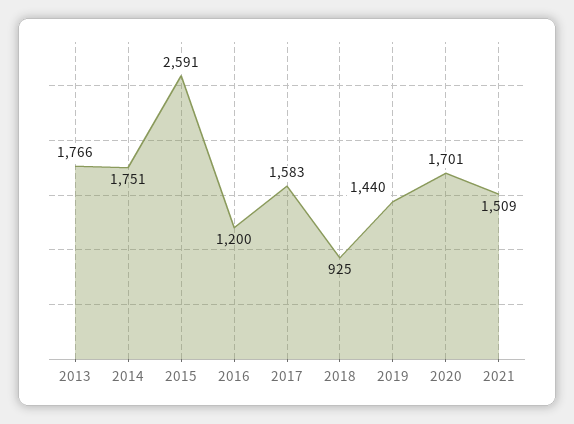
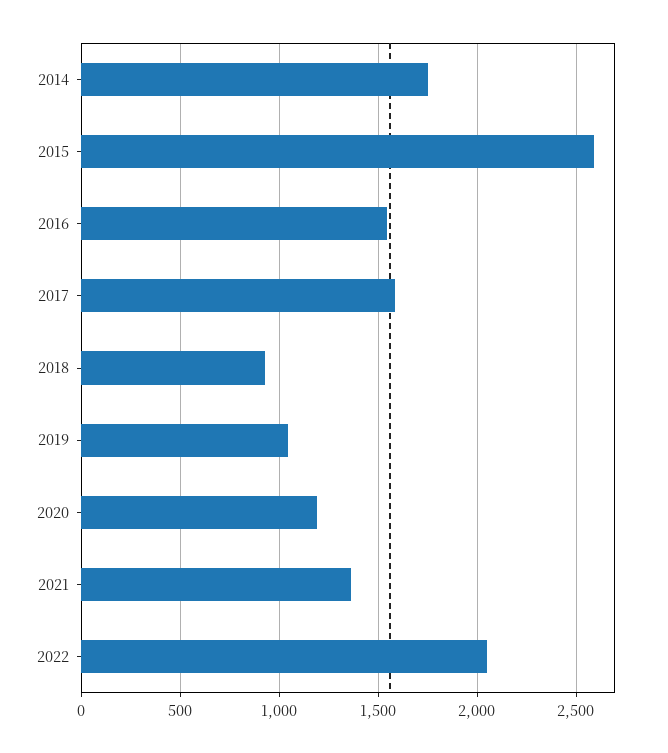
2013: 1766 -> none
2016: 1200 -> 1550
2019: 1440 -> 1050
2020: 1701 -> 1200
2021: 1509 -> 1350
2022: none -> 2050

